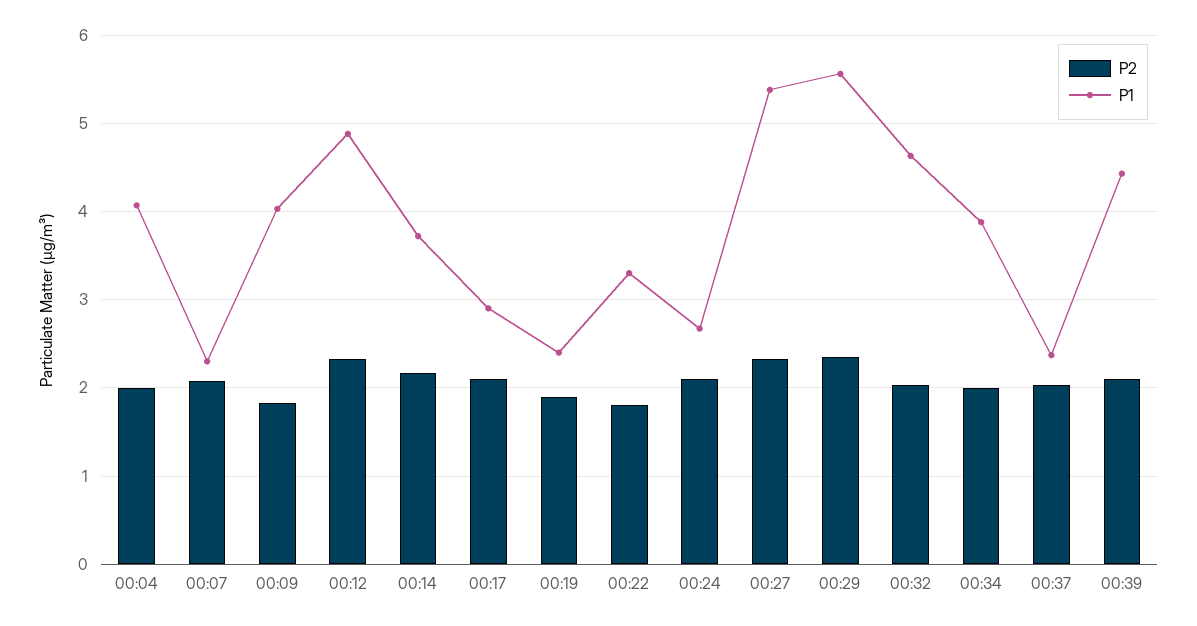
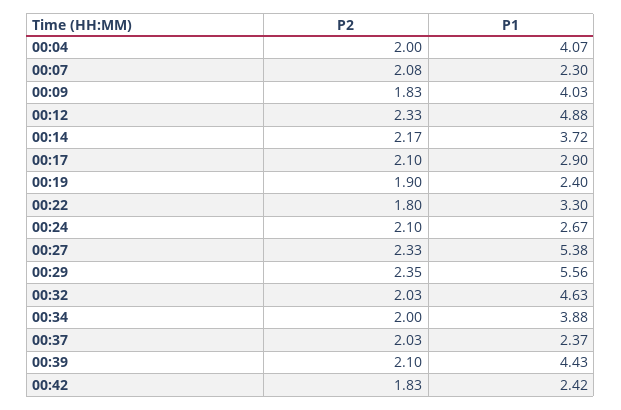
P2, 00:42: none -> 1.83
P1, 00:42: none -> 2.42

